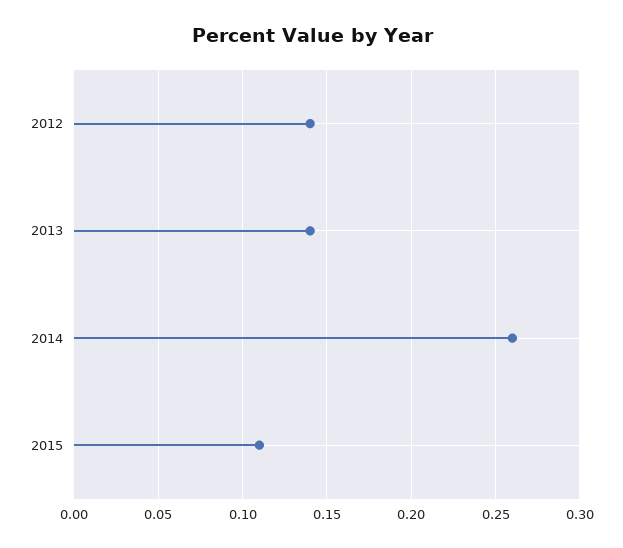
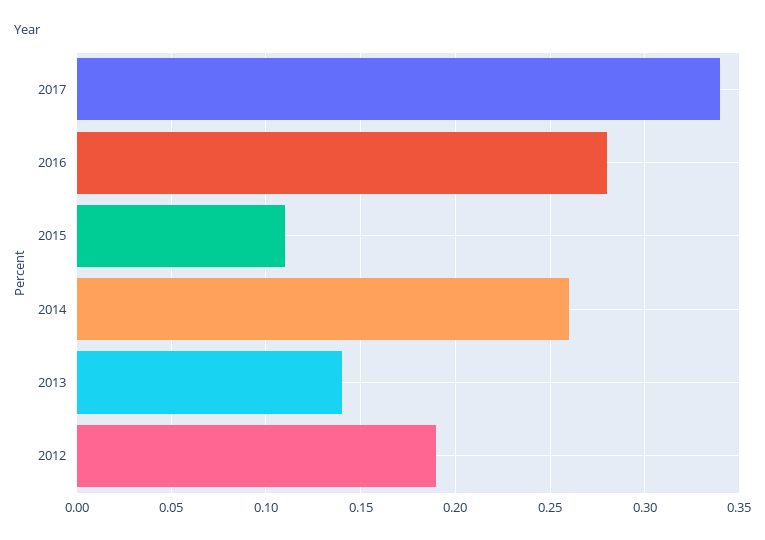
2012: 0.14 -> 0.19
2017: none -> 0.34
2016: none -> 0.28

